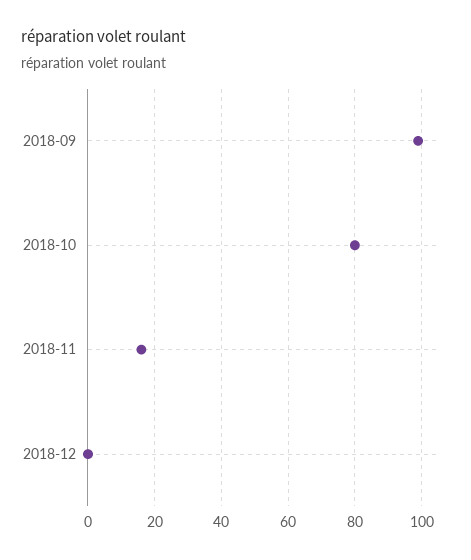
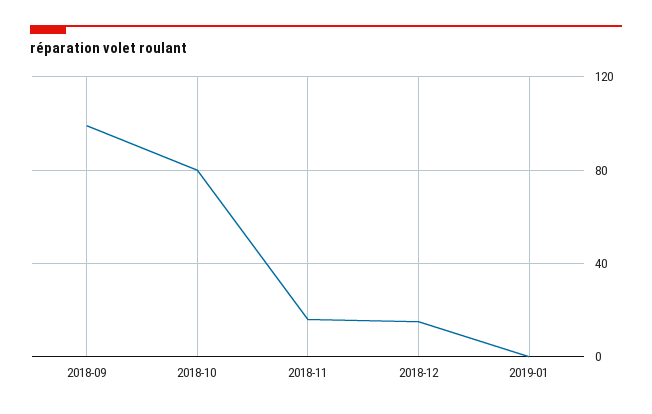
2018-12: 0 -> 15
2019-01: none -> 0

